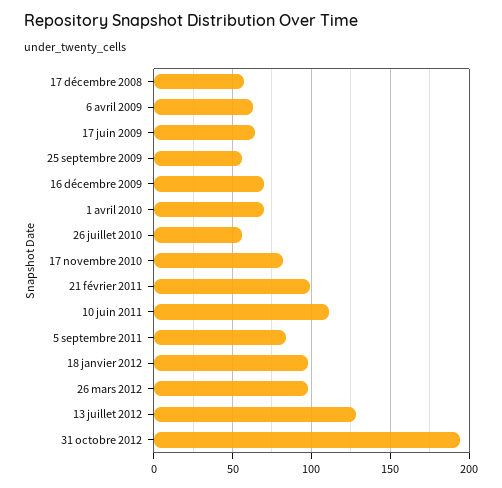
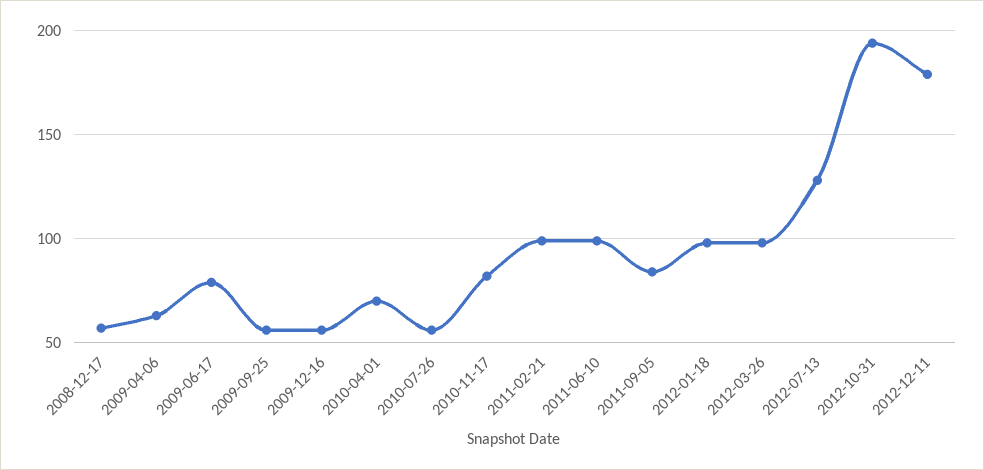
17 juin 2009: 65 -> 80
16 décembre 2009: 70 -> 55
10 juin 2011: 110 -> 100
2012-12-11: none -> 180

